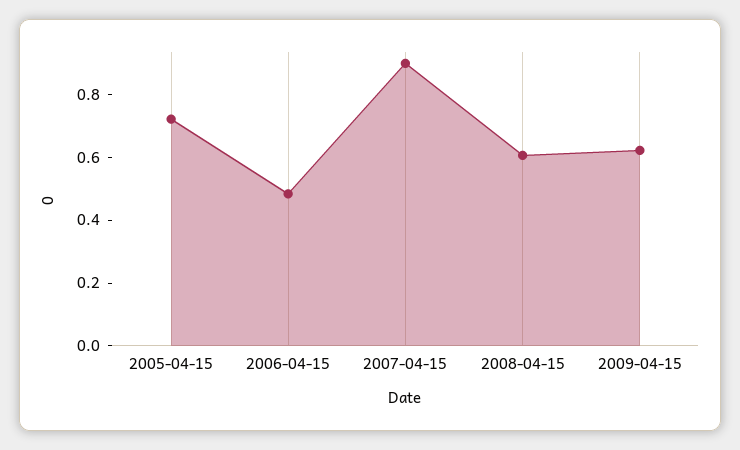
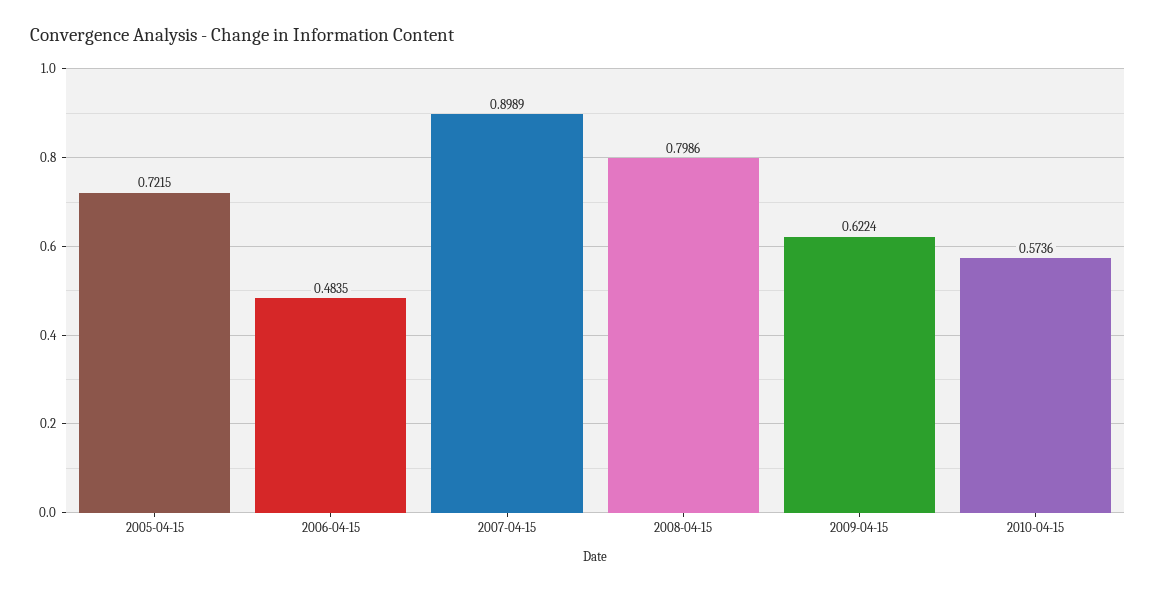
2008-04-15: 0.6 -> 0.7986
2010-04-15: none -> 0.5736

